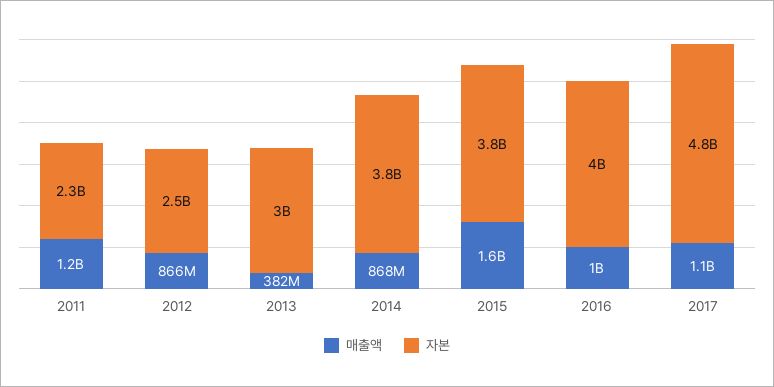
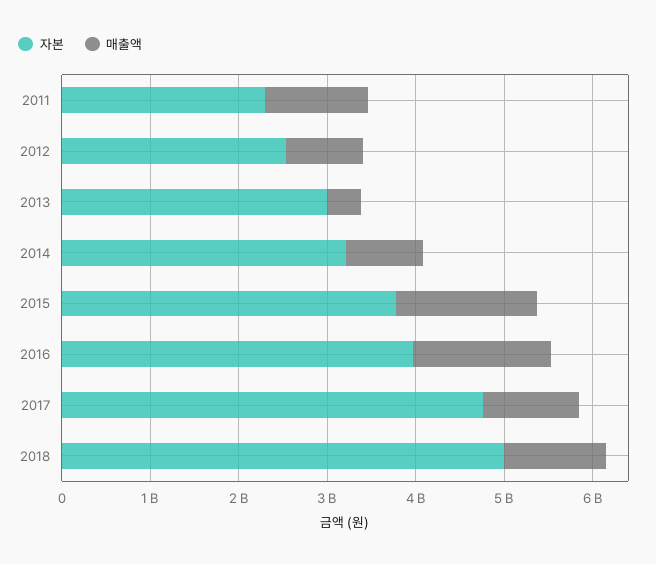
자본, 2014: 3800000000 -> 3200000000
매출액, 2016: 1000000000 -> 1600000000
자본, 2018: none -> 5000000000
매출액, 2018: none -> 1200000000

